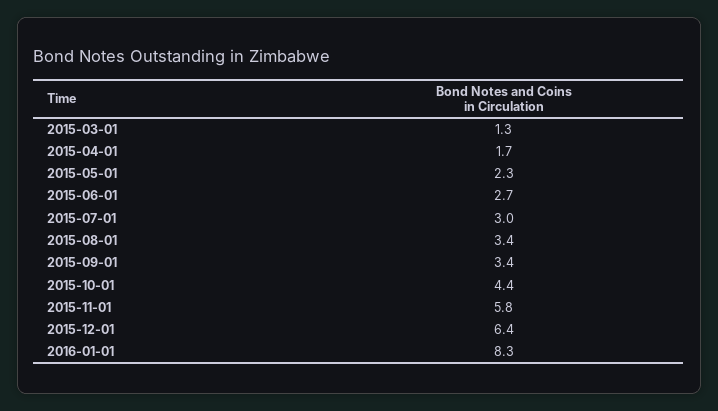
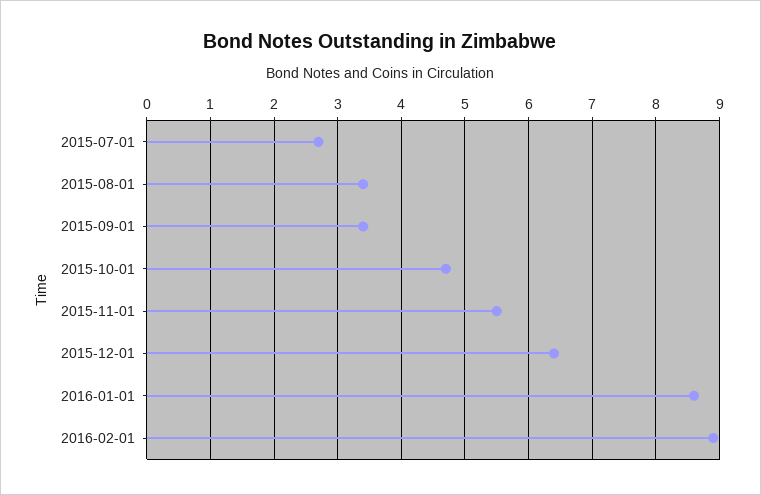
2015-03-01: 1.3 -> none
2015-04-01: 1.7 -> none
2015-05-01: 2.3 -> none
2015-06-01: 2.7 -> none
2015-07-01: 3 -> 2.7
2015-10-01: 4.4 -> 4.7
2015-11-01: 5.8 -> 5.5
2016-01-01: 8.3 -> 8.6
2016-02-01: none -> 8.9

